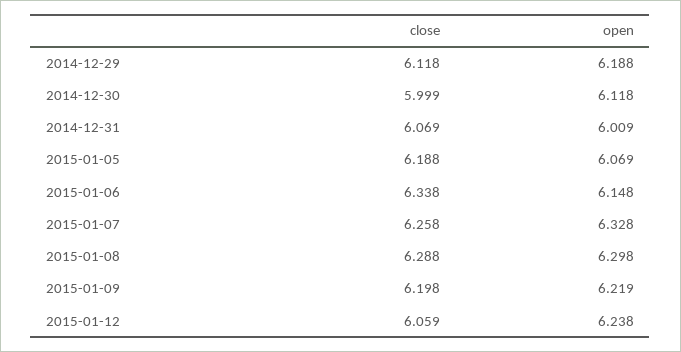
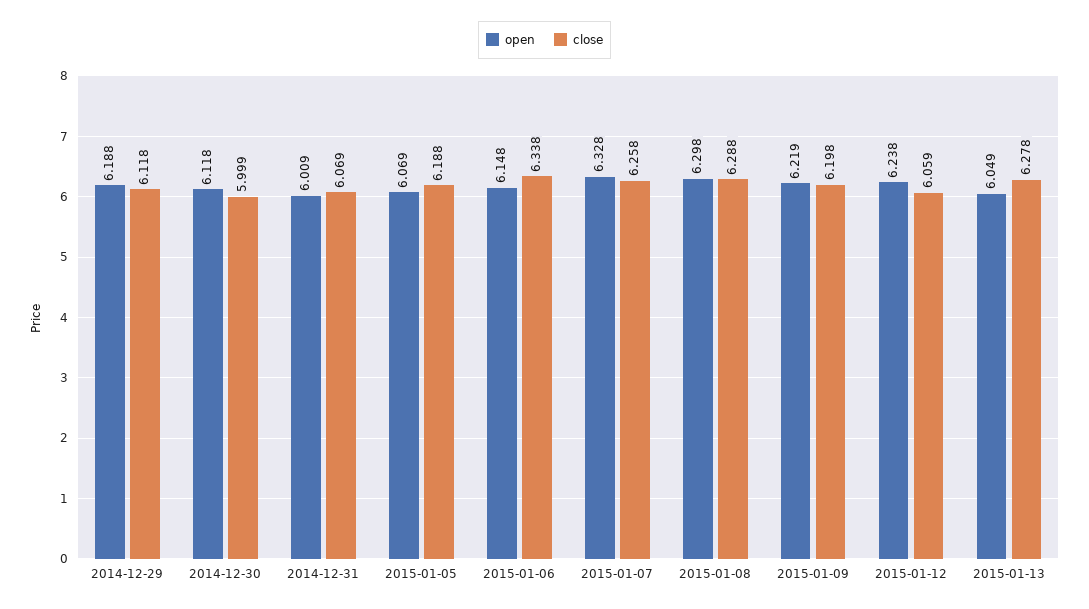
open, 2015-01-13: none -> 6.049
close, 2015-01-13: none -> 6.278

